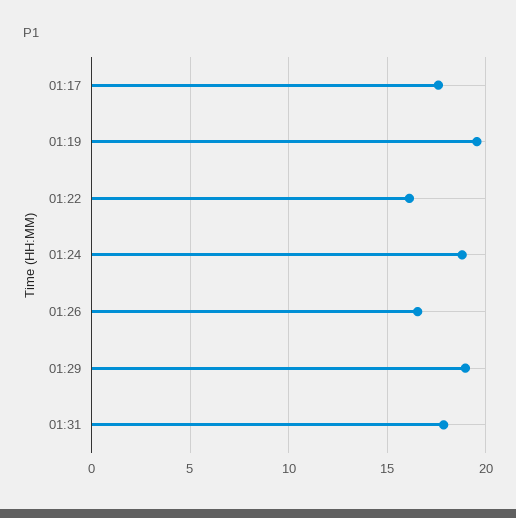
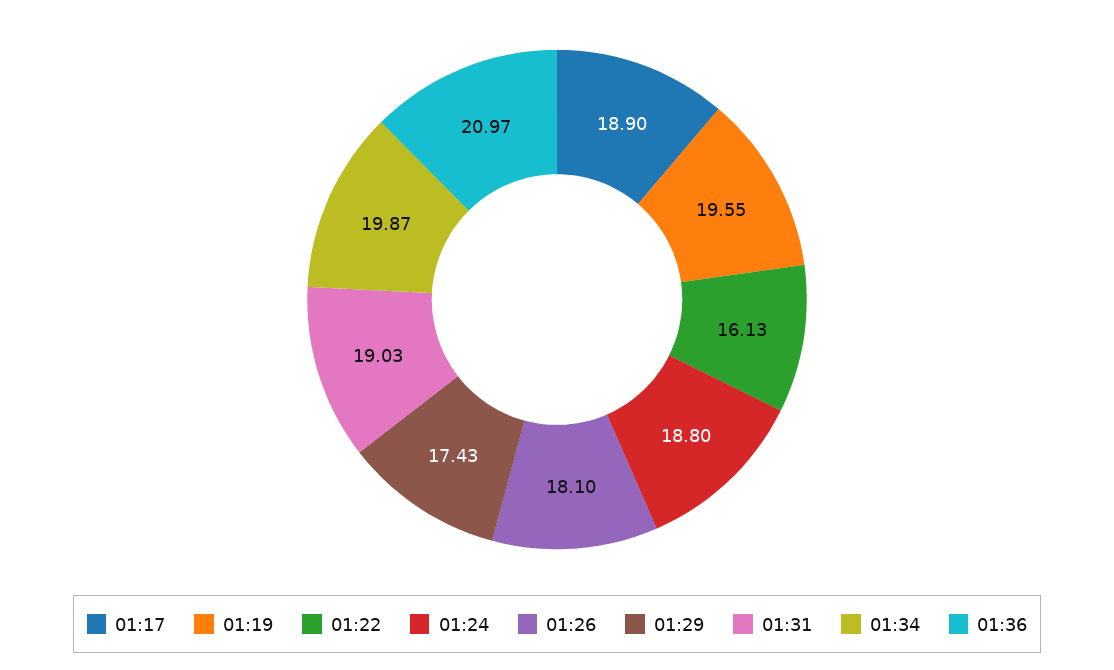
01:17: 17.5 -> 18.9
01:26: 16.5 -> 18.1
01:29: 19 -> 17.43
01:31: 18 -> 19.03
01:34: none -> 19.87
01:36: none -> 20.97

